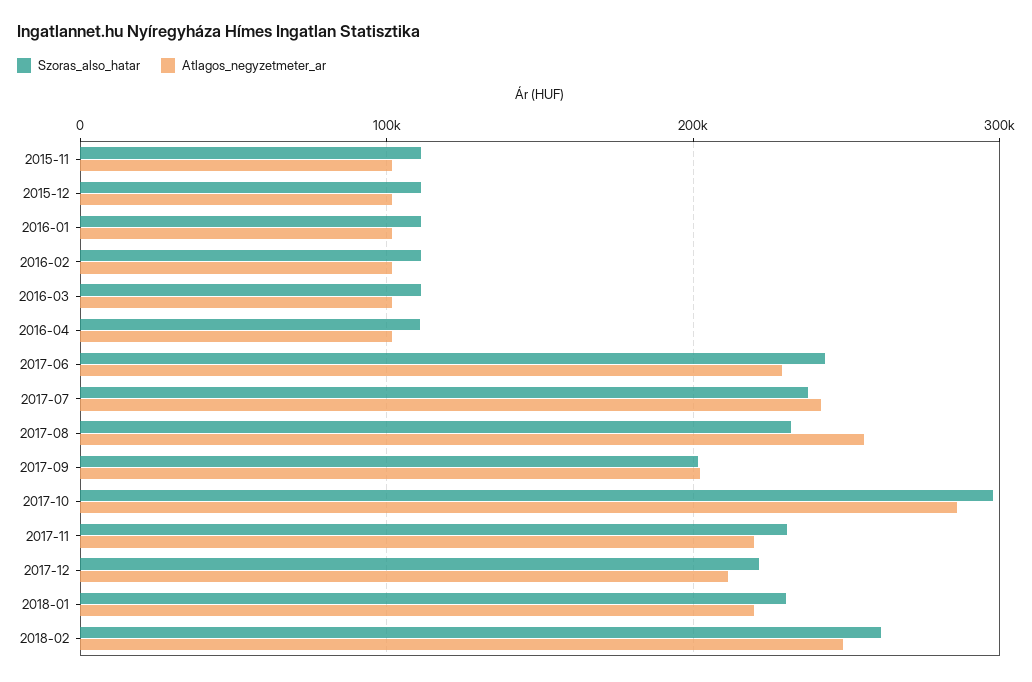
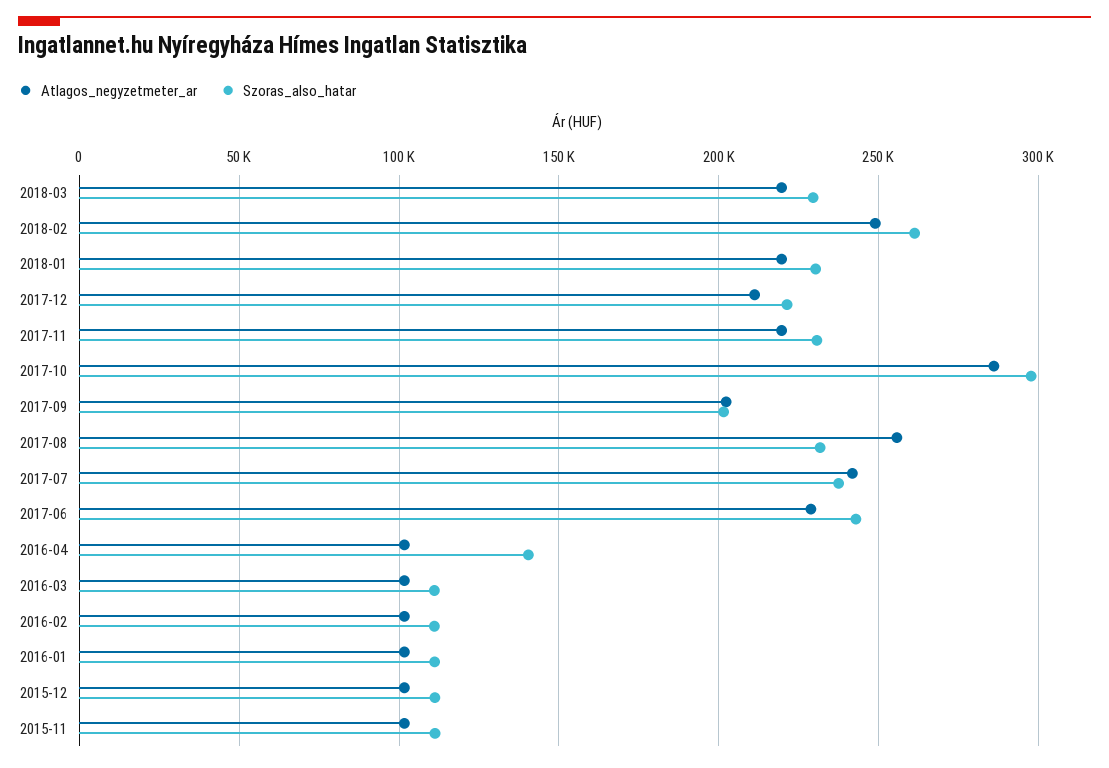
Szoras_also_hatar, 2016-04: 110000 -> 140000
Atlagos_negyzetmeter_ar, 2018-03: none -> 220000
Szoras_also_hatar, 2018-03: none -> 230000

